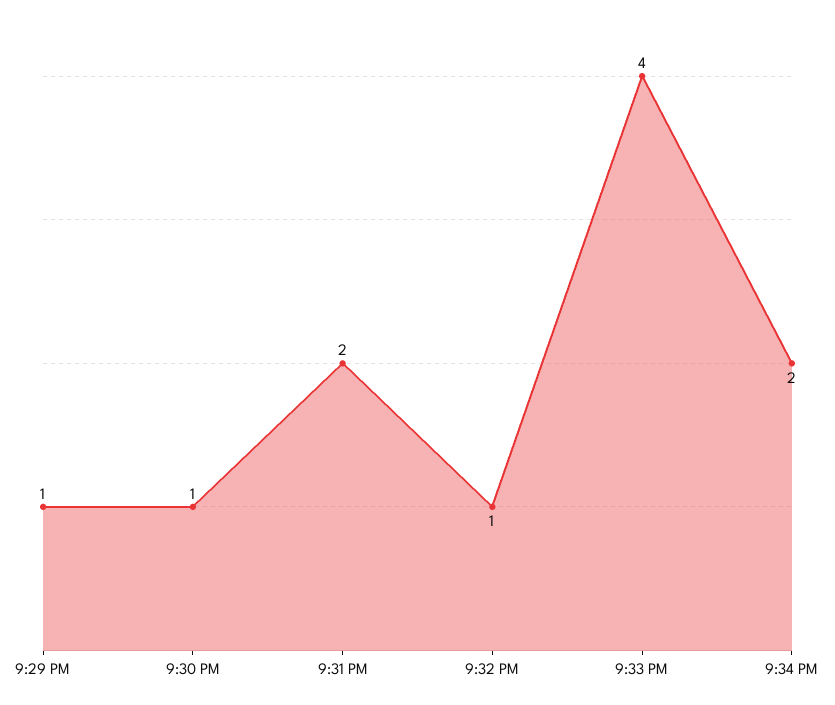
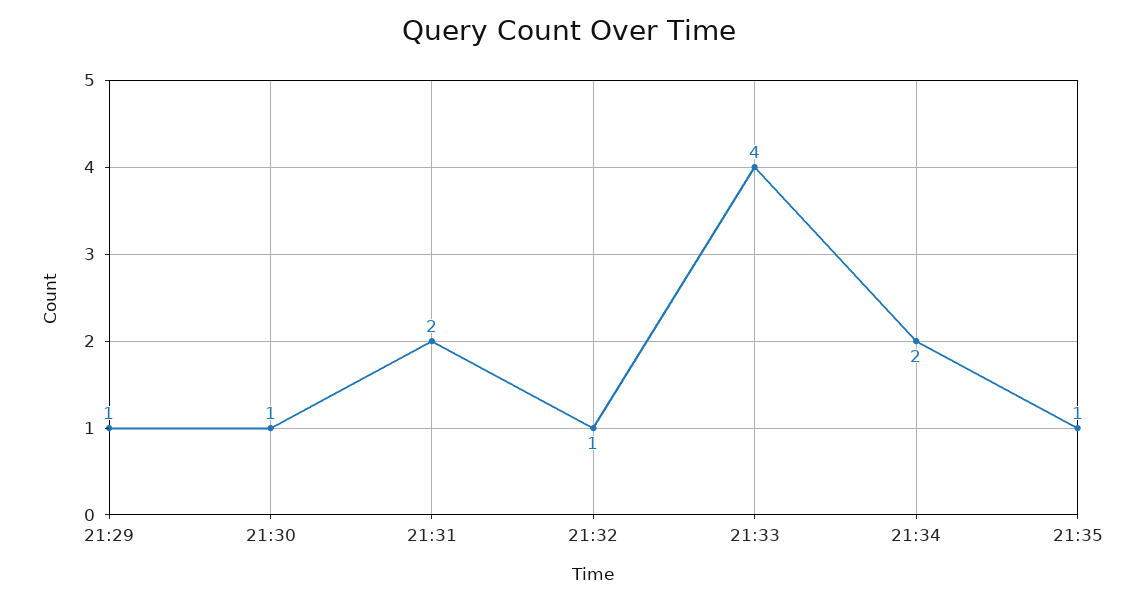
21:35: none -> 1

